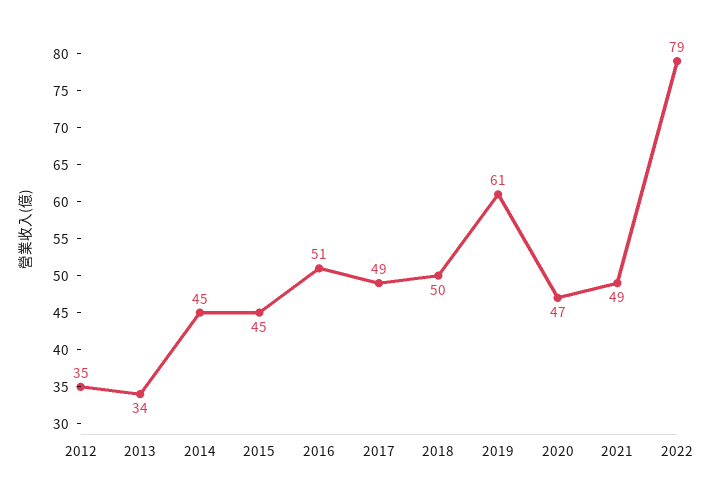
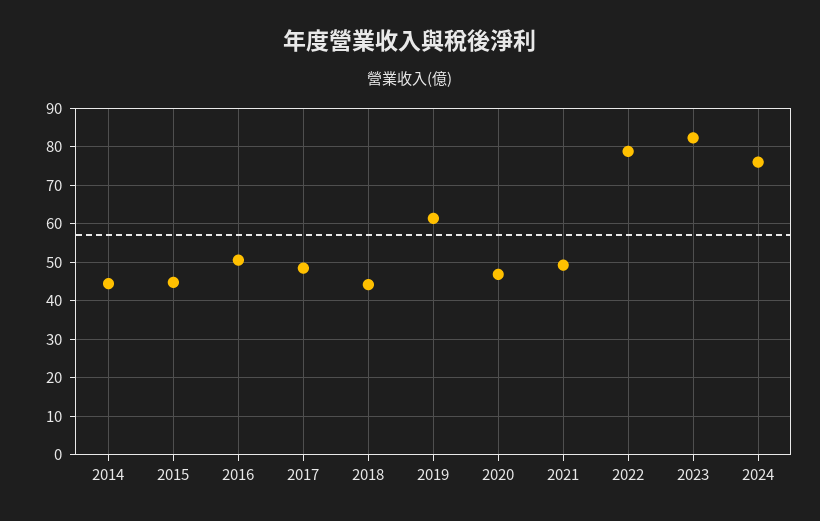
2012: 35 -> none
2013: 34 -> none
2018: 50 -> 44
2023: none -> 82
2024: none -> 76

